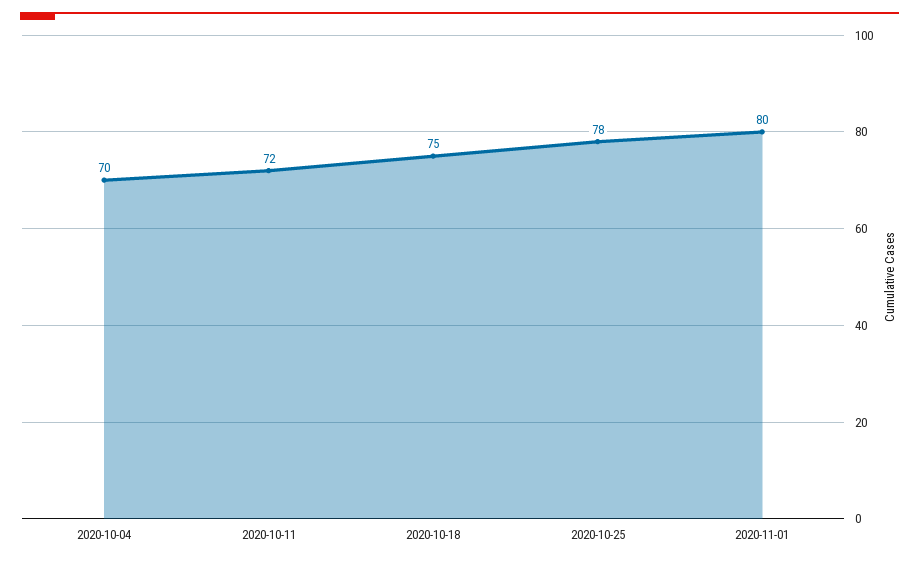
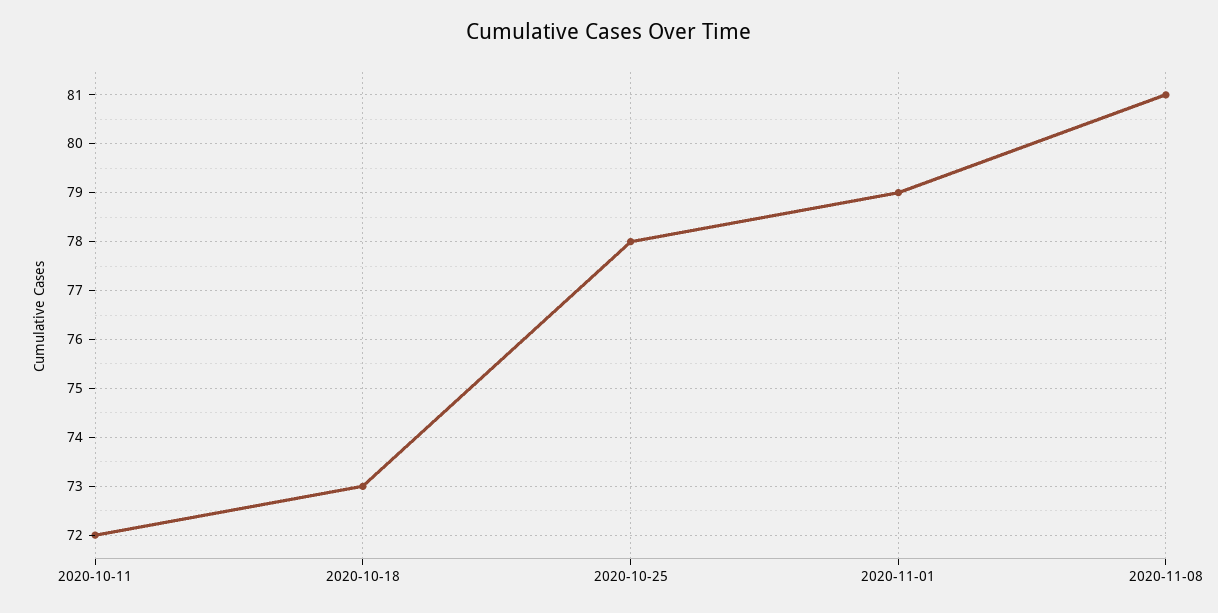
2020-10-04: 70 -> none
2020-10-18: 75 -> 73
2020-11-01: 80 -> 79
2020-11-08: none -> 81

